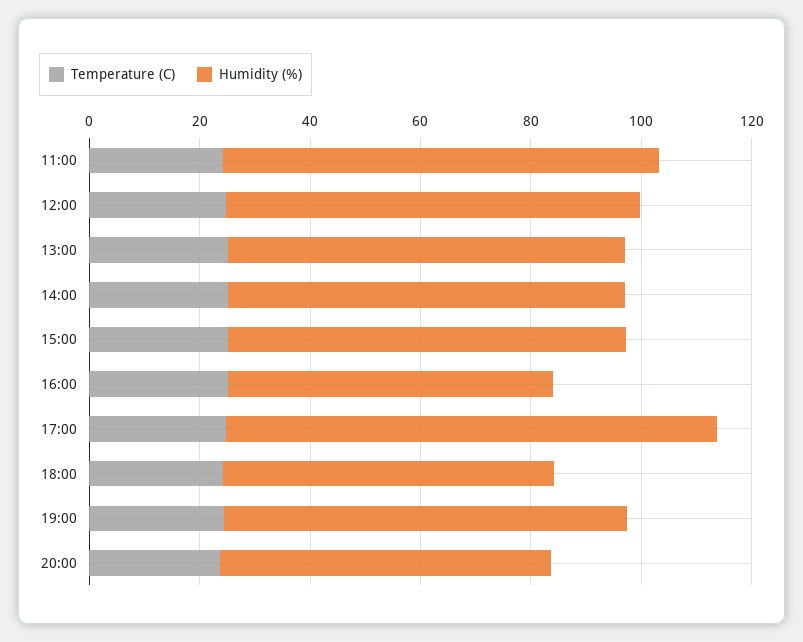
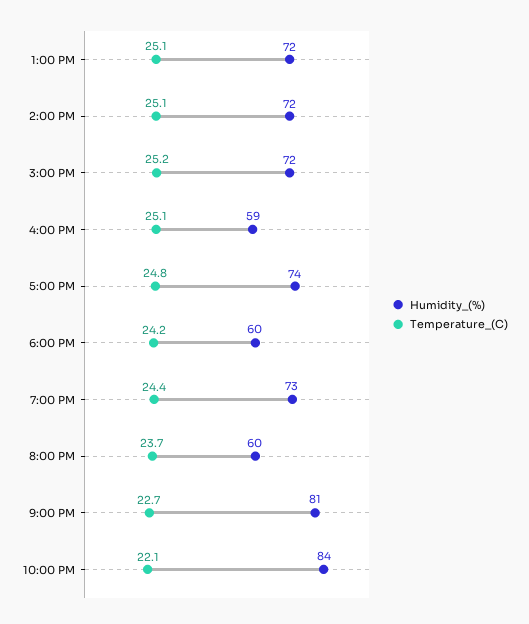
Temperature (C), 11:00: 25 -> none
Humidity (%), 11:00: 80 -> none
Temperature (C), 12:00: 25 -> none
Humidity (%), 12:00: 75 -> none
Humidity (%), 17:00: 90 -> 74
Humidity (%), 9:00 PM: none -> 81
Temperature (C), 9:00 PM: none -> 22.7
Humidity (%), 10:00 PM: none -> 84
Temperature (C), 10:00 PM: none -> 22.1

